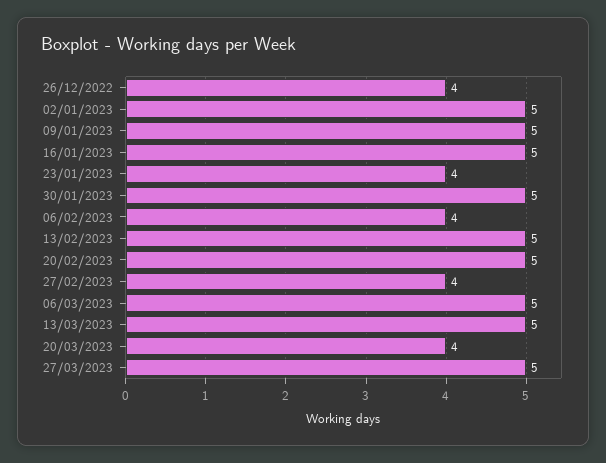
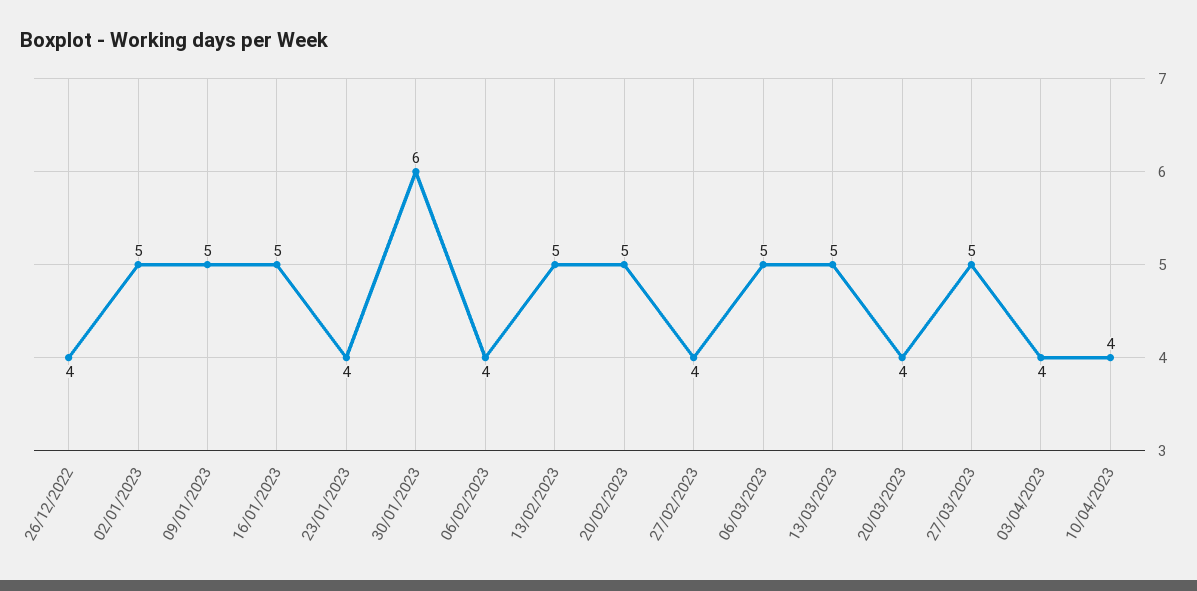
30/01/2023: 5 -> 6
03/04/2023: none -> 4
10/04/2023: none -> 4

